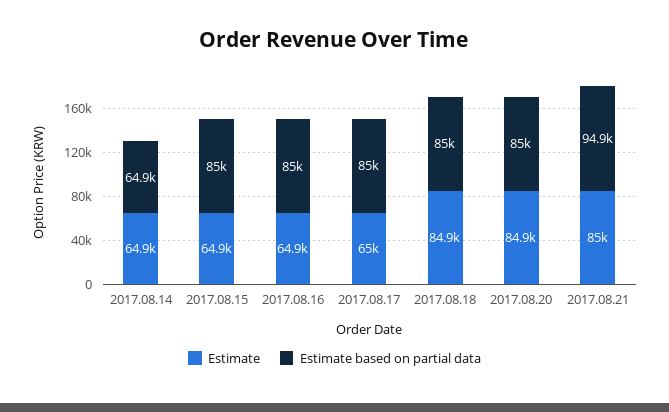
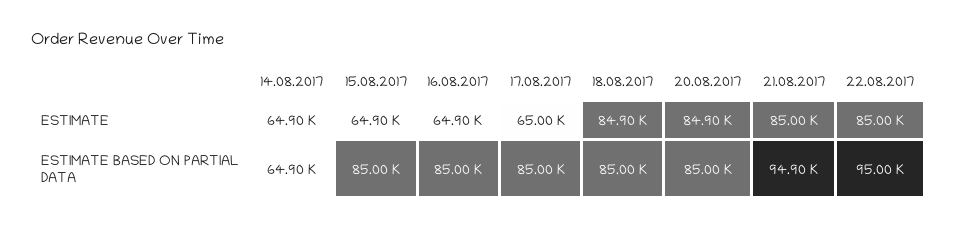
Estimate, 22.08.2017: none -> 85000
Estimate based on partial data, 22.08.2017: none -> 95000

